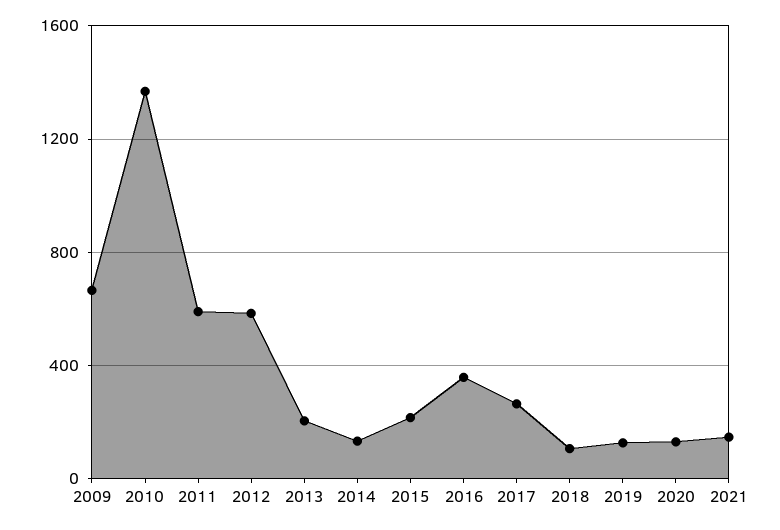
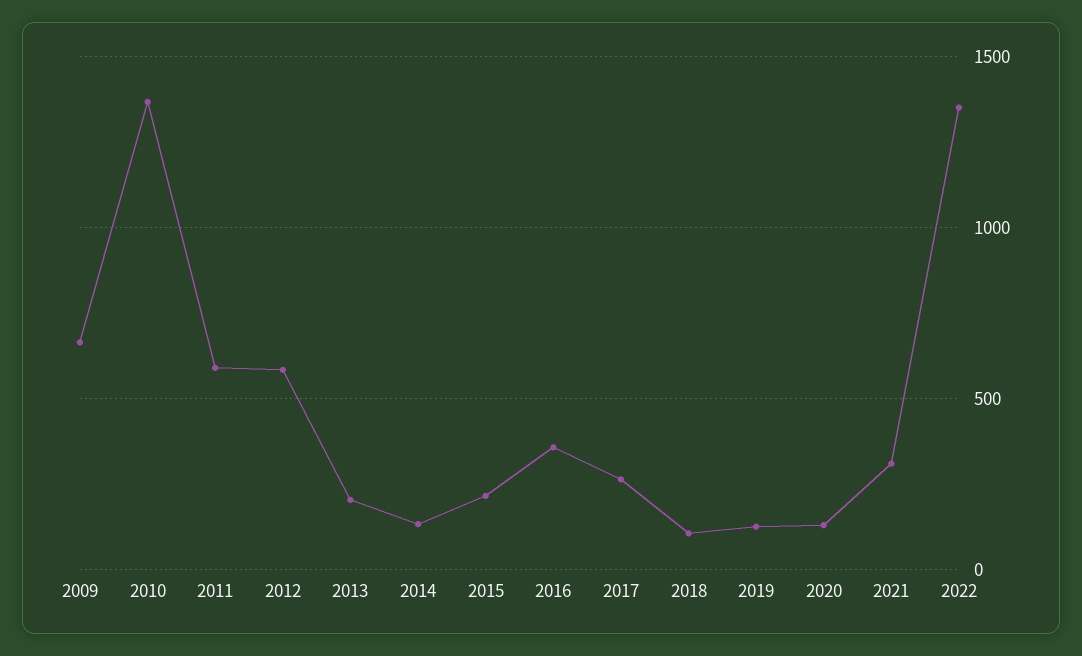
2021: 150 -> 300
2022: none -> 1350

